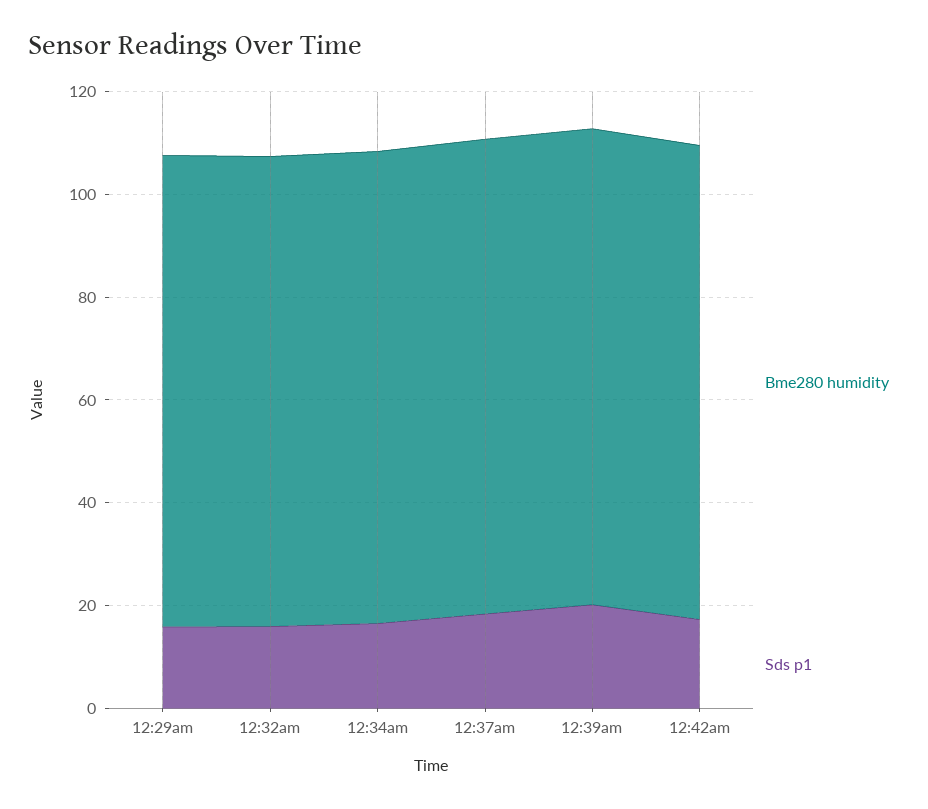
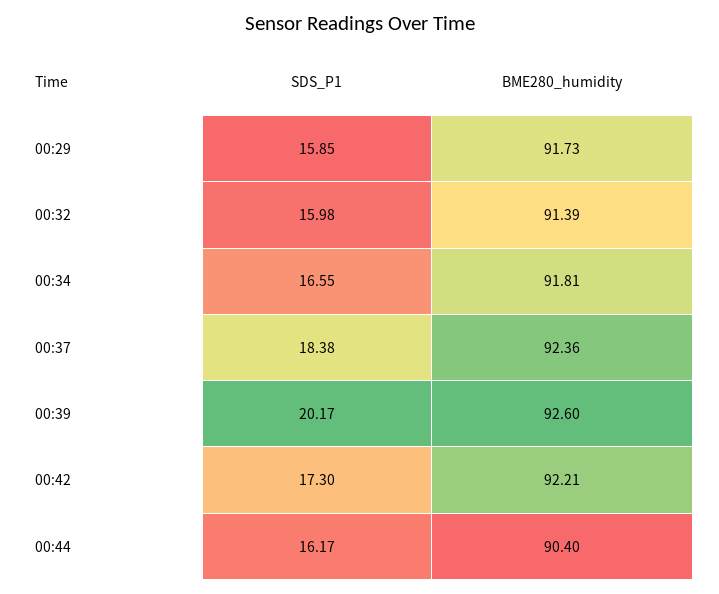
Sds p1, 00:44: none -> 16.17
Bme280 humidity, 00:44: none -> 90.4

